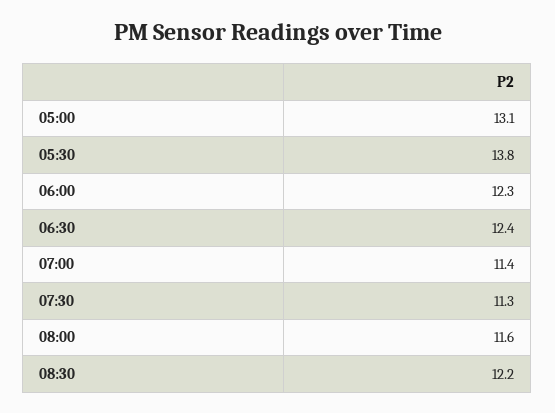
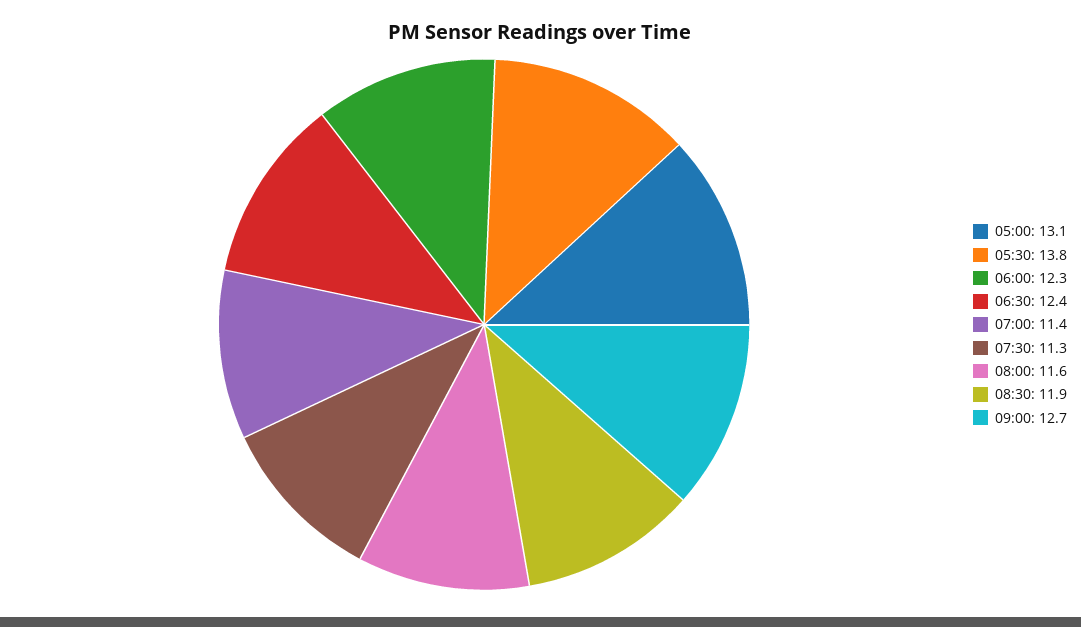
08:30: 12.2 -> 11.9
09:00: none -> 12.7

